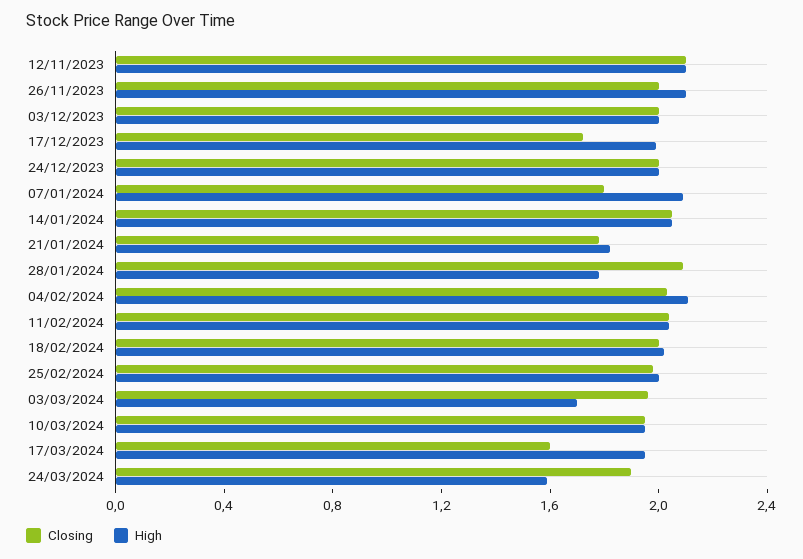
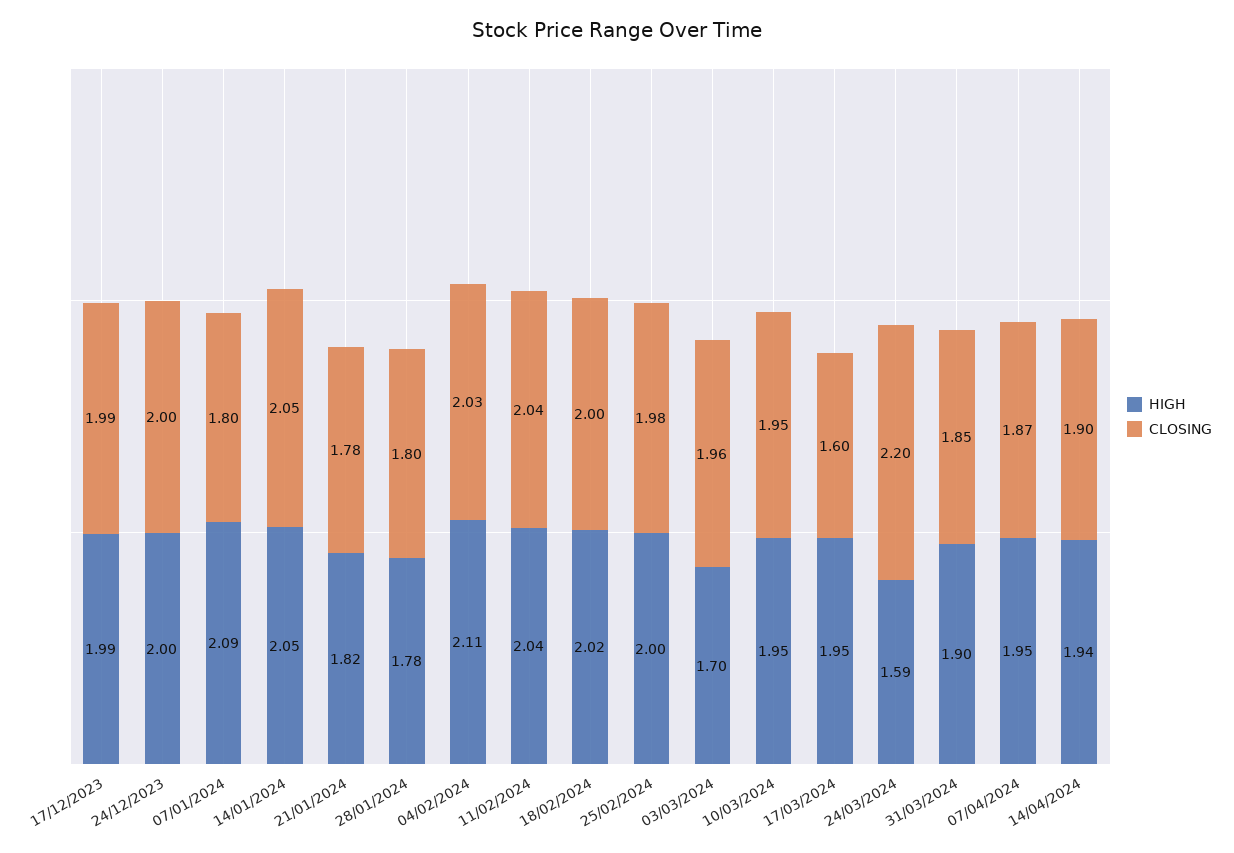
Closing, 12/11/2023: 2.1 -> none
High, 12/11/2023: 2.1 -> none
Closing, 26/11/2023: 2 -> none
High, 26/11/2023: 2.1 -> none
Closing, 03/12/2023: 2 -> none
High, 03/12/2023: 2 -> none
Closing, 17/12/2023: 1.7 -> 1.99
Closing, 28/01/2024: 2.1 -> 1.8
Closing, 24/03/2024: 1.9 -> 2.2
High, 31/03/2024: none -> 1.9
Closing, 31/03/2024: none -> 1.85
High, 07/04/2024: none -> 1.95
Closing, 07/04/2024: none -> 1.87
High, 14/04/2024: none -> 1.94
Closing, 14/04/2024: none -> 1.9

